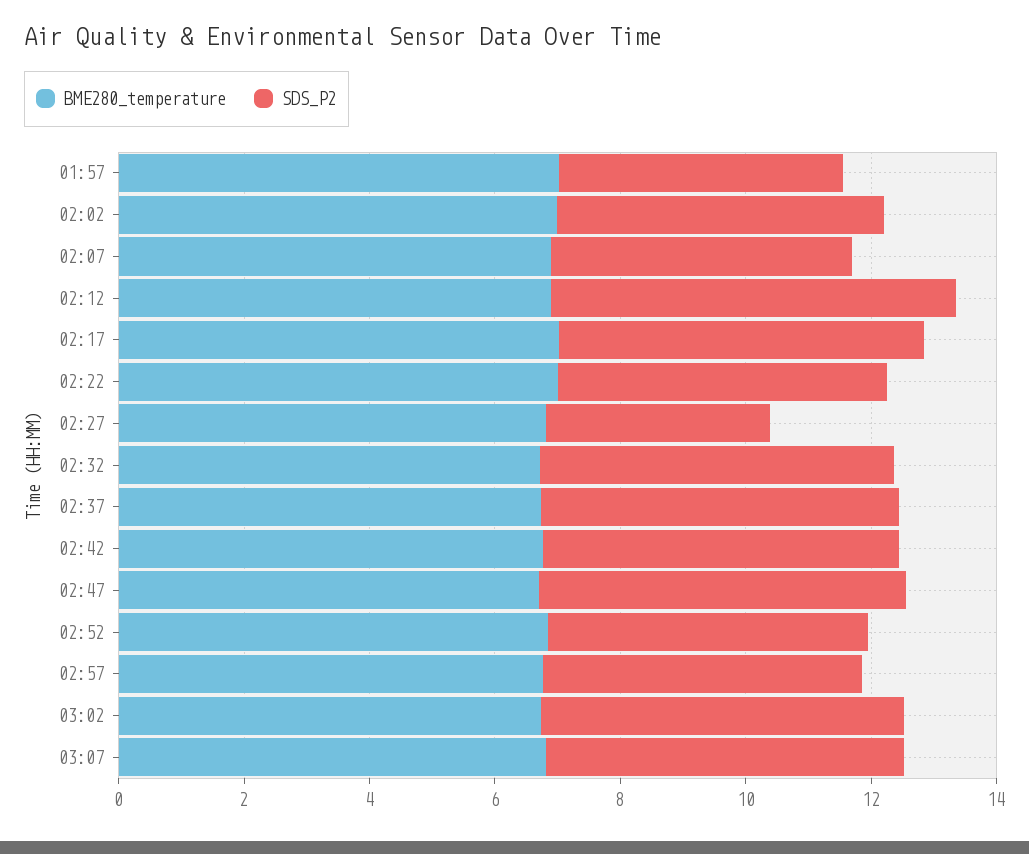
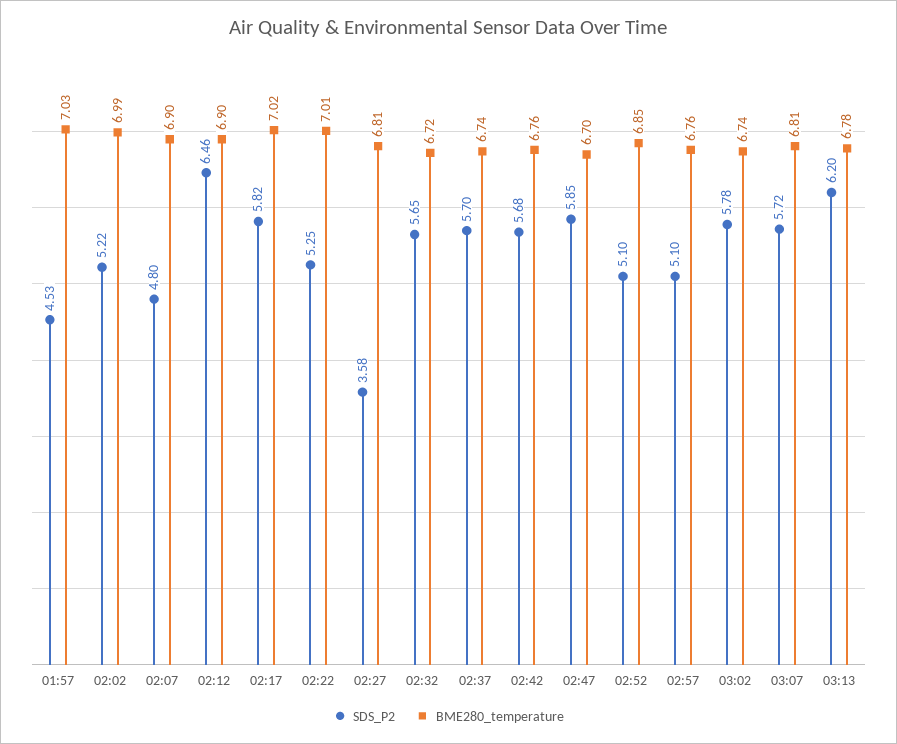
SDS_P2, 03:13: none -> 6.2
BME280_temperature, 03:13: none -> 6.78

